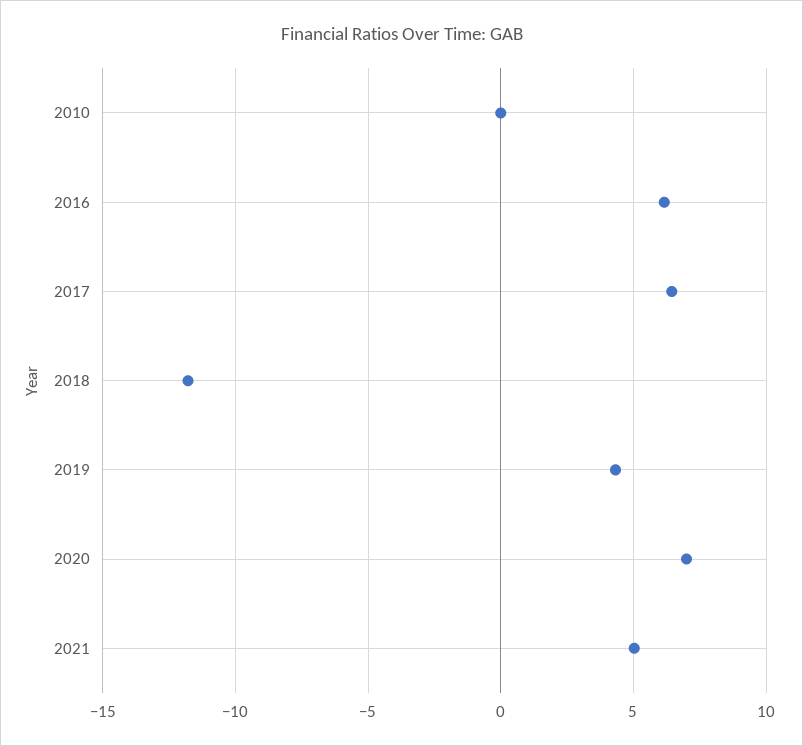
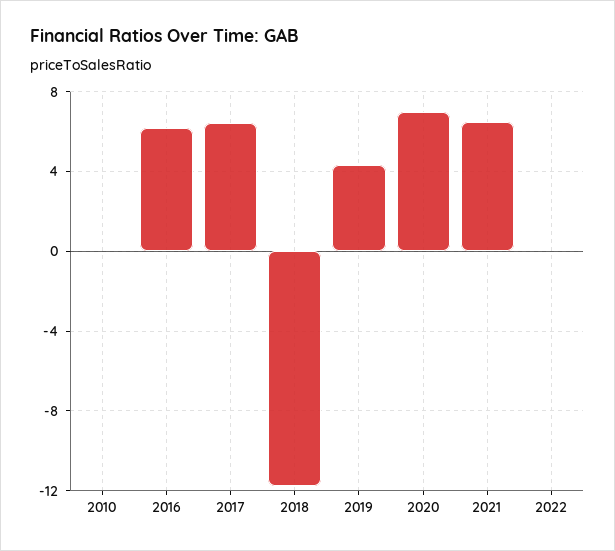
2021: 5 -> 6.5
2022: none -> 0

